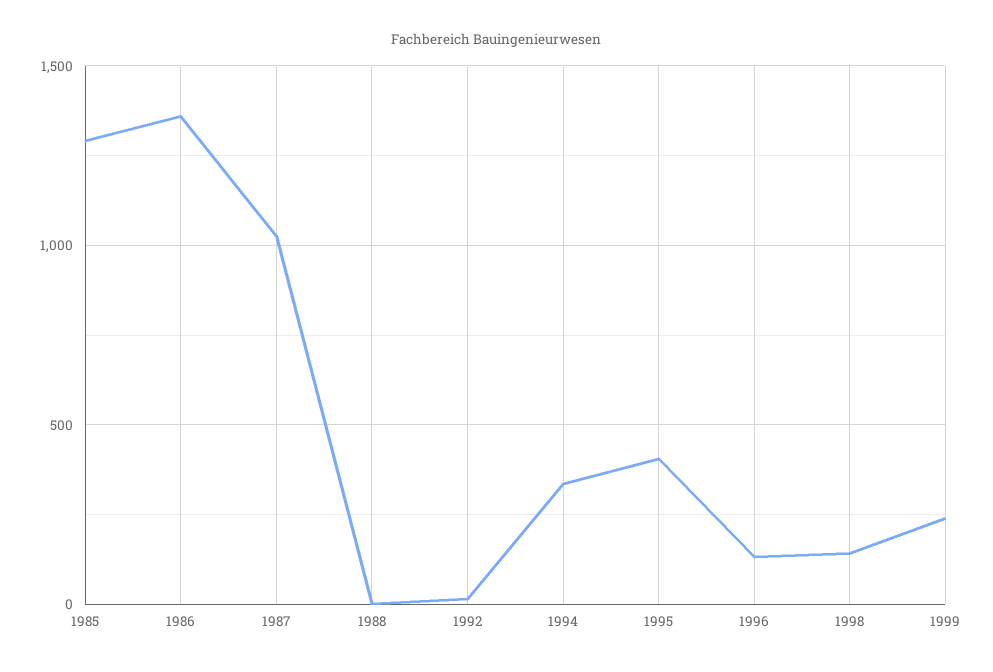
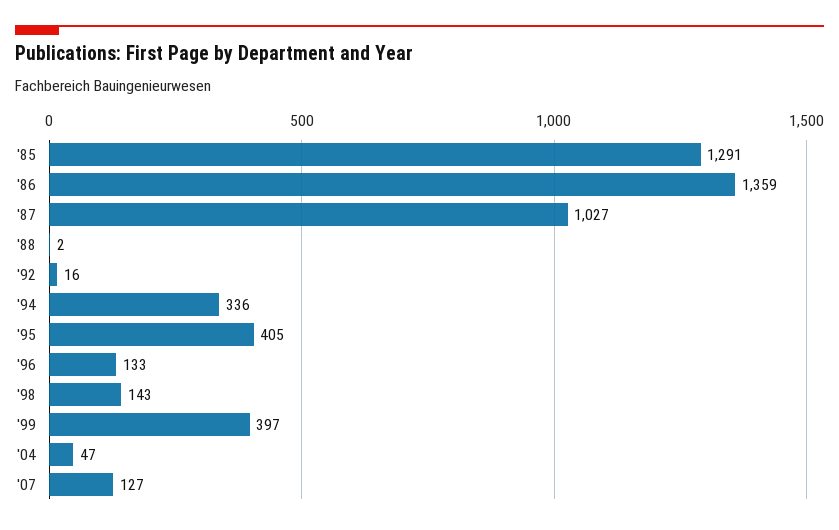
1999: 250 -> 397
'04: none -> 47
'07: none -> 127

